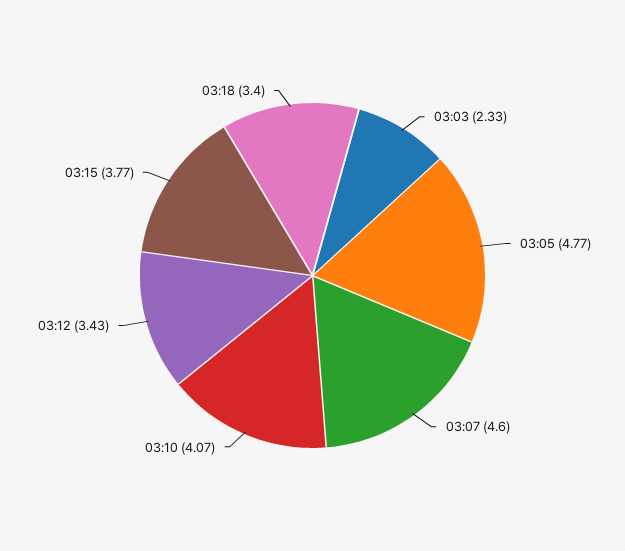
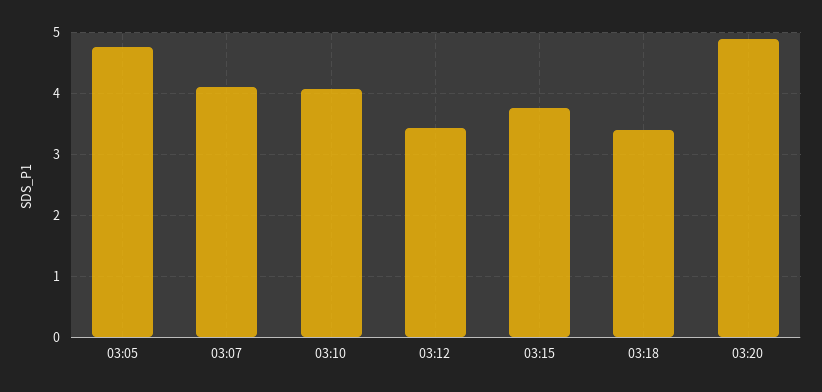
03:03: 2.33 -> none
03:07: 4.6 -> 4.1
03:20: none -> 4.9

